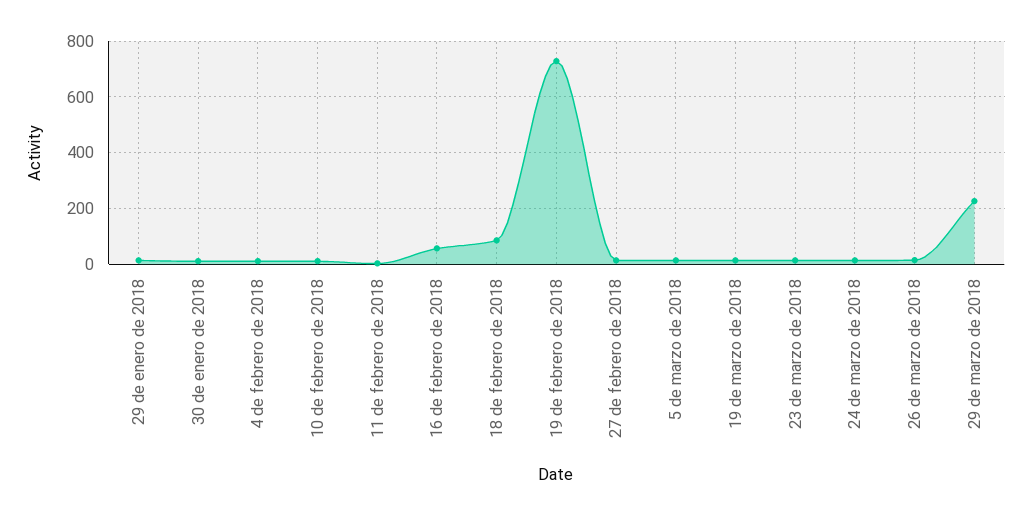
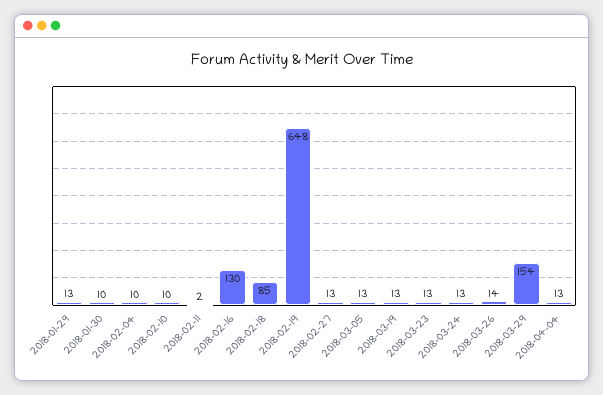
16 de febrero de 2018: 50 -> 130
19 de febrero de 2018: 725 -> 648
29 de marzo de 2018: 225 -> 154
2018-04-04: none -> 13

